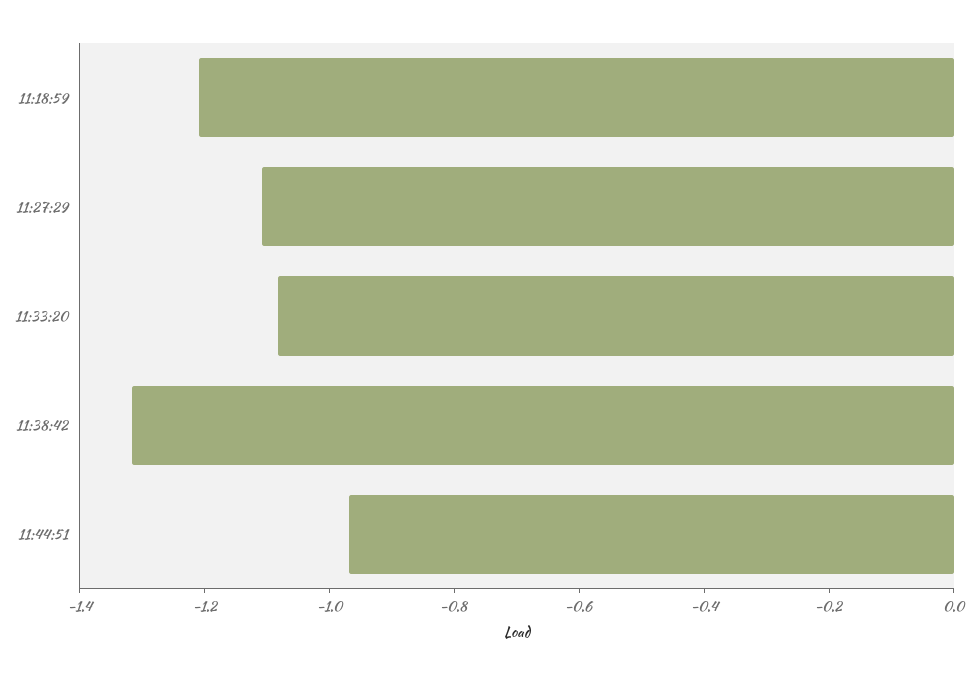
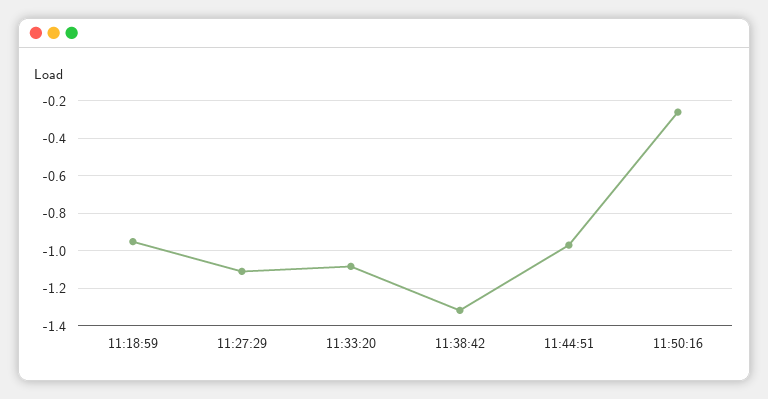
11:18:59: -1.2 -> -0.95
11:50:16: none -> -0.25

